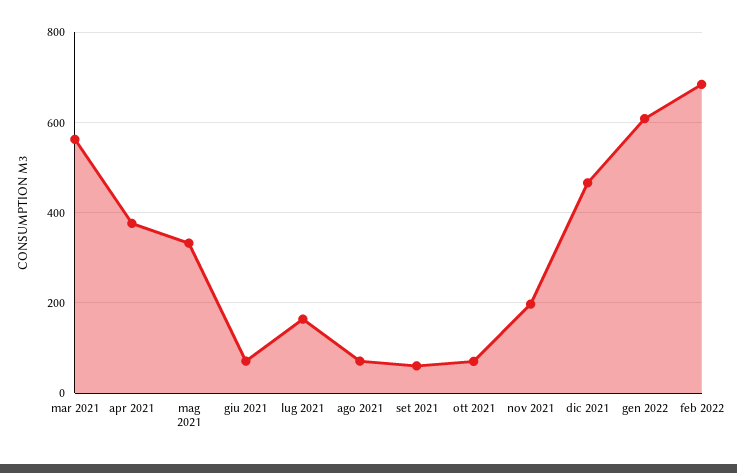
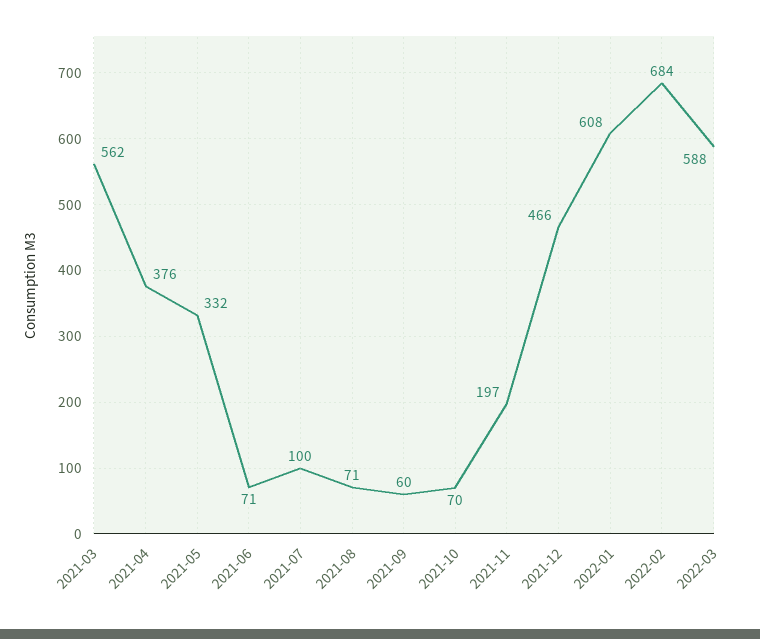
lug 2021: 160 -> 100
2022-03: none -> 588

